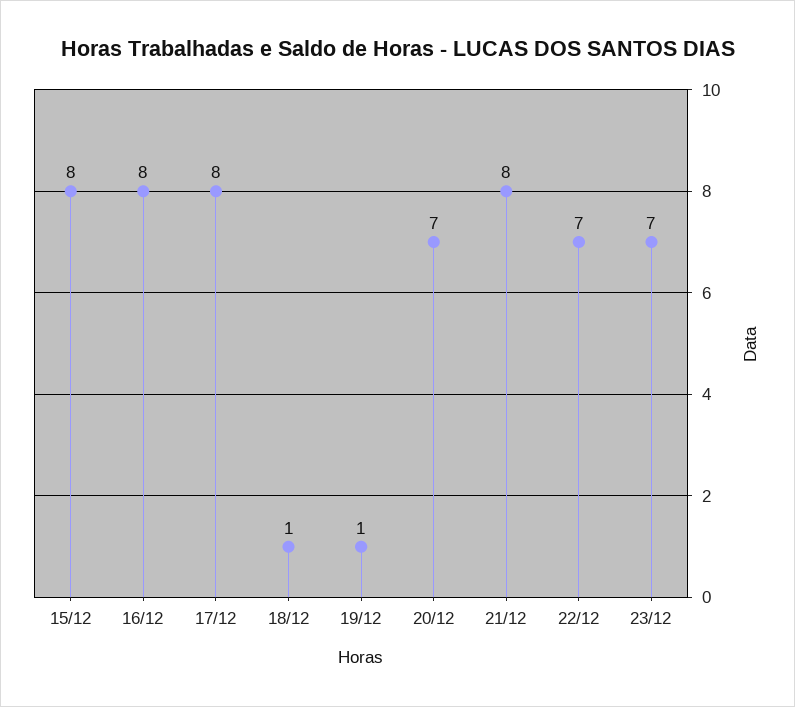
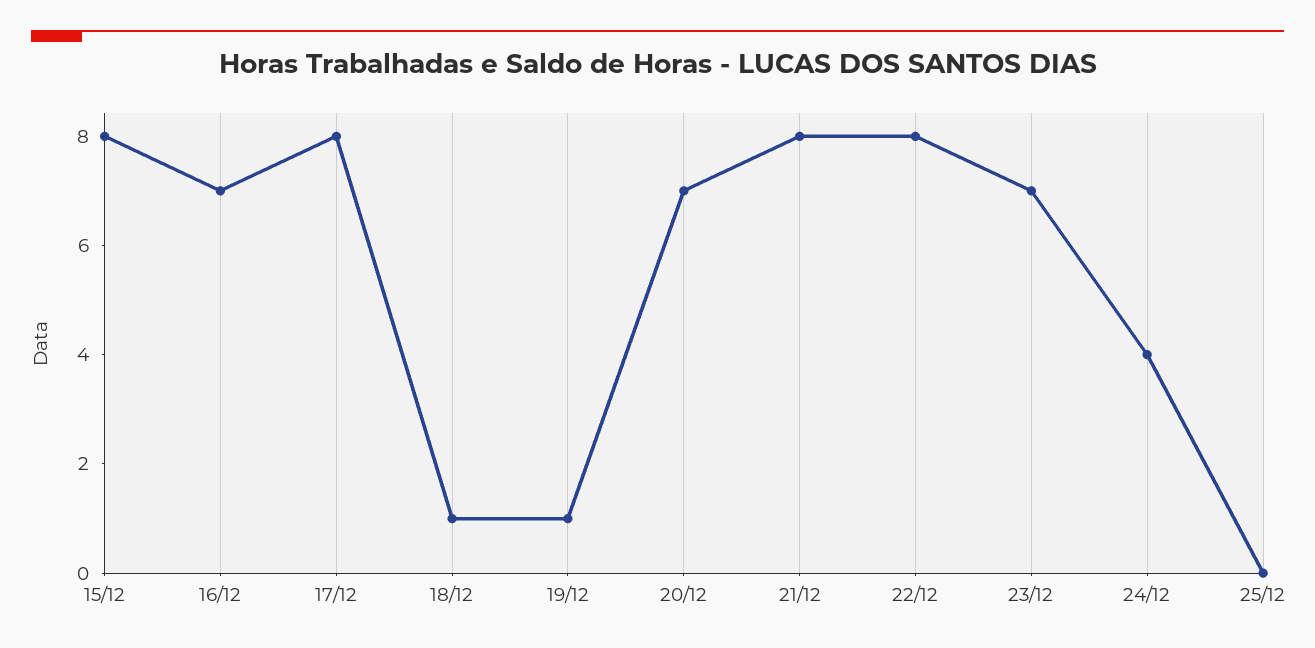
16/12: 8 -> 7
22/12: 7 -> 8
24/12: none -> 4
25/12: none -> 0

